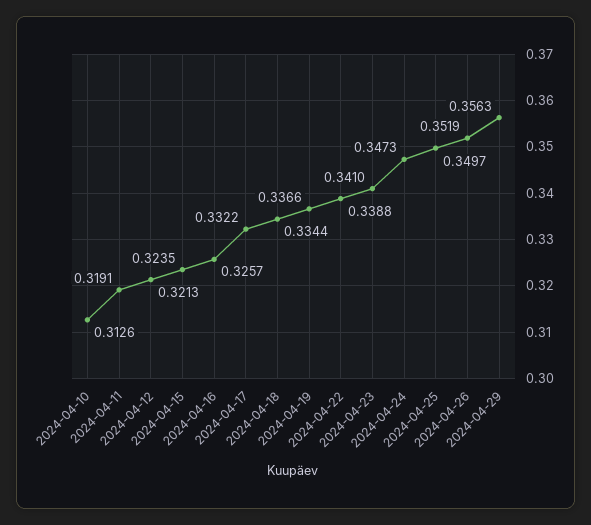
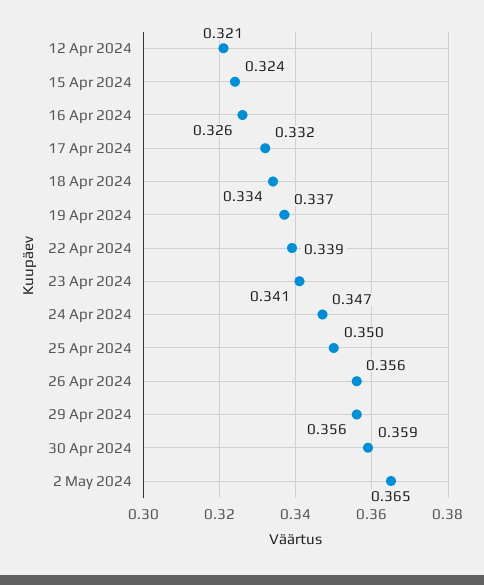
2024-04-10: 0.3126 -> none
2024-04-11: 0.3191 -> none
2024-04-26: 0.3519 -> 0.356
30 Apr 2024: none -> 0.359
2 May 2024: none -> 0.365

